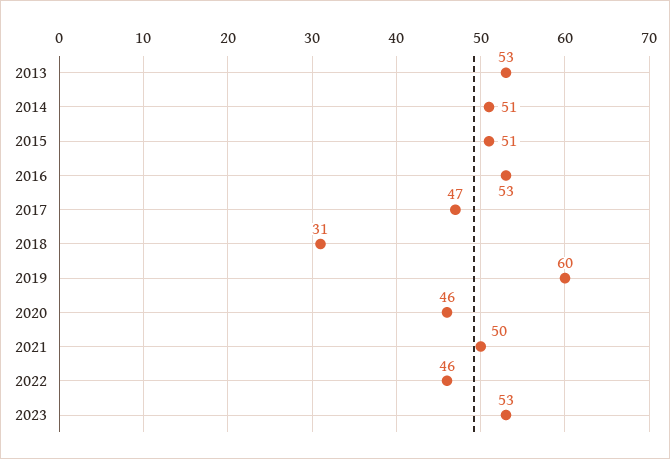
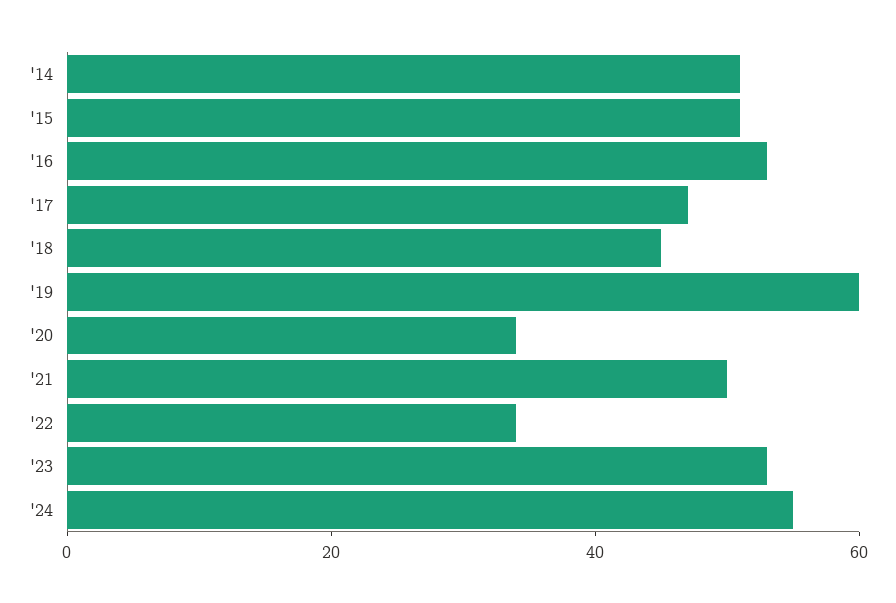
2013: 53 -> none
2018: 31 -> 45
2020: 46 -> 35
2022: 46 -> 35
'24: none -> 55

